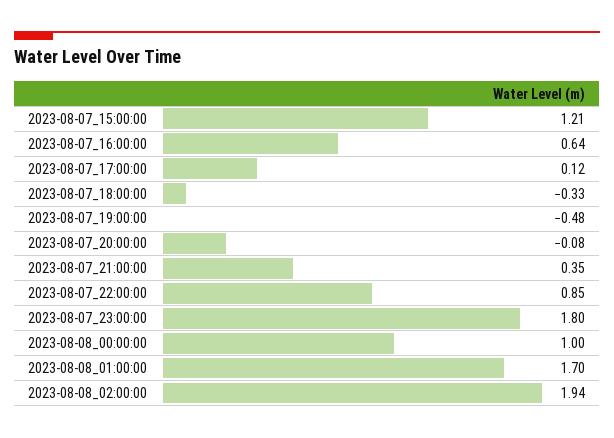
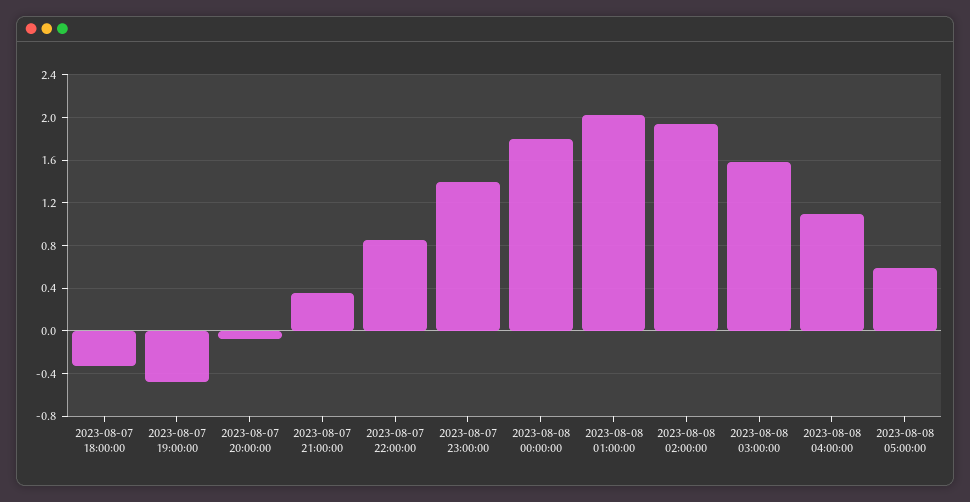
2023-08-07_15:00:00: 1.21 -> none
2023-08-07_16:00:00: 0.64 -> none
2023-08-07_17:00:00: 0.12 -> none
2023-08-07_23:00:00: 1.8 -> 1.4
2023-08-08_00:00:00: 1 -> 1.8
2023-08-08_01:00:00: 1.7 -> 2
2023-08-08 03:00:00: none -> 1.6
2023-08-08 04:00:00: none -> 1.1
2023-08-08 05:00:00: none -> 0.6

